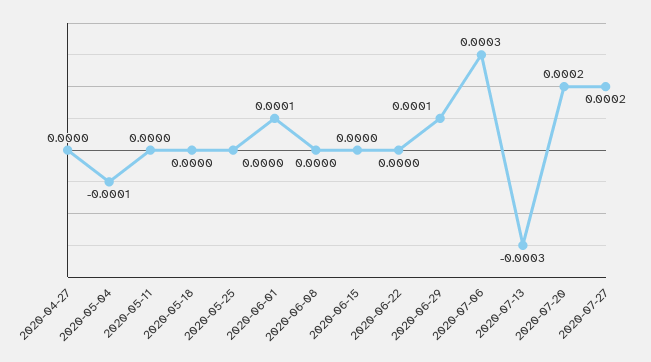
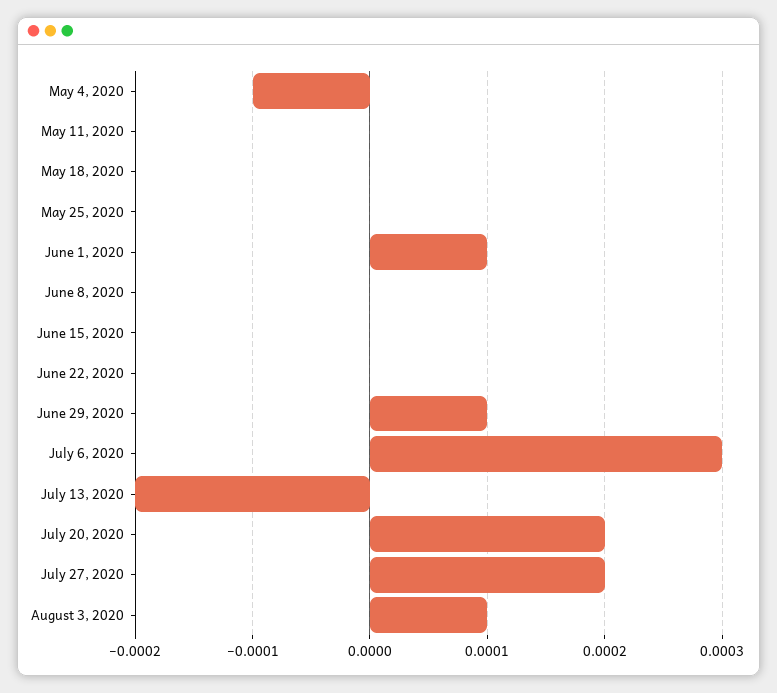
2020-04-27: 0 -> none
2020-07-13: -0.0003 -> -0.0002
August 3, 2020: none -> 0.0001

